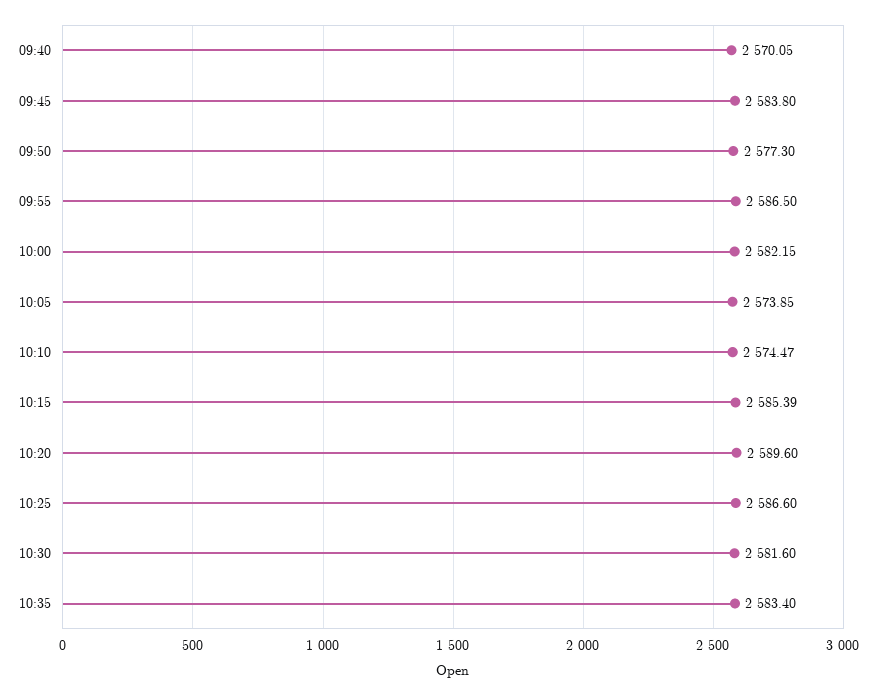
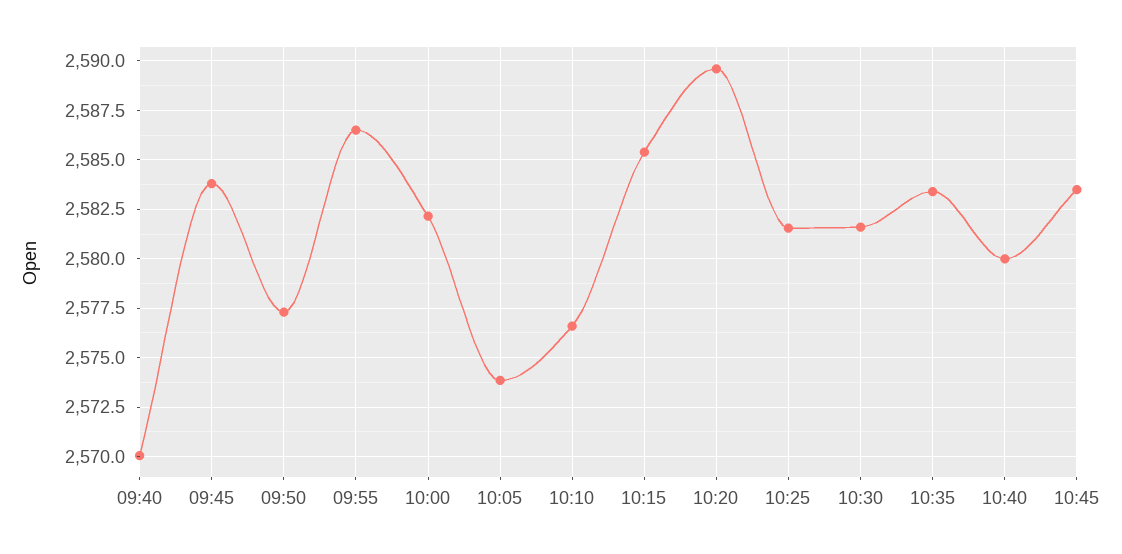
10:10: 2574.47 -> 2576.5
10:25: 2586.6 -> 2581.5
10:40: none -> 2580
10:45: none -> 2583.5

